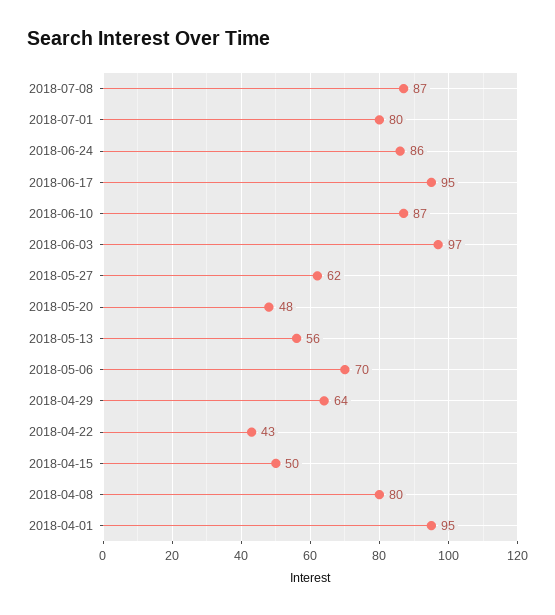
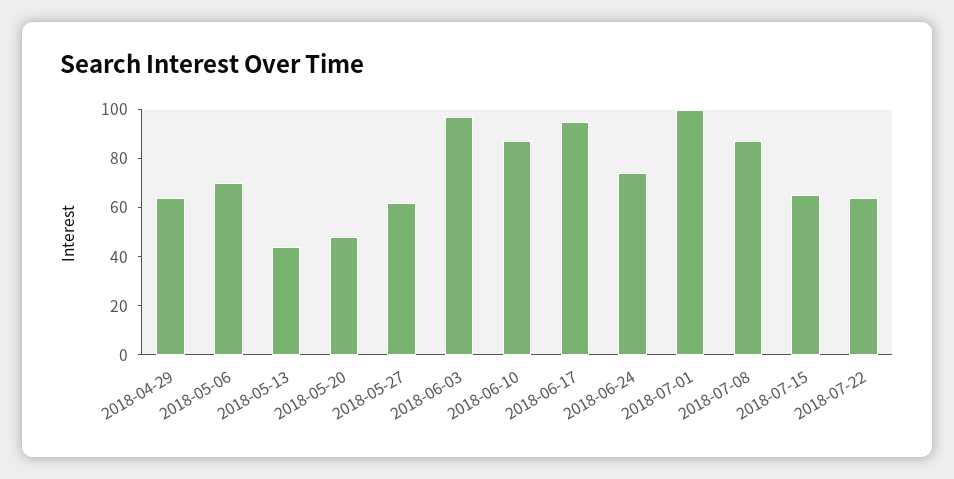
2018-07-01: 80 -> 100
2018-06-24: 86 -> 75
2018-05-13: 56 -> 45
2018-04-22: 43 -> none
2018-04-15: 50 -> none
2018-04-08: 80 -> none
2018-04-01: 95 -> none
2018-07-15: none -> 65
2018-07-22: none -> 65

